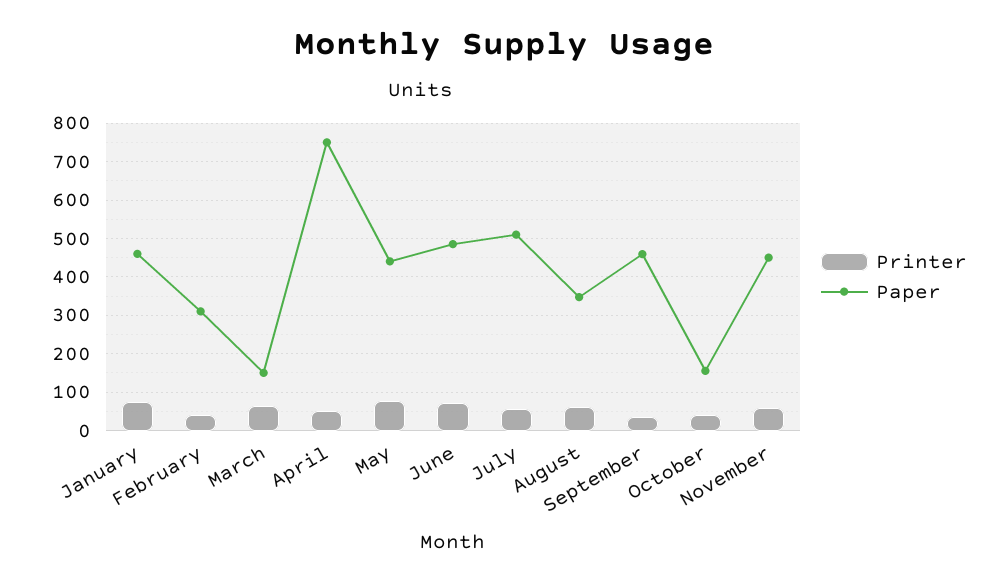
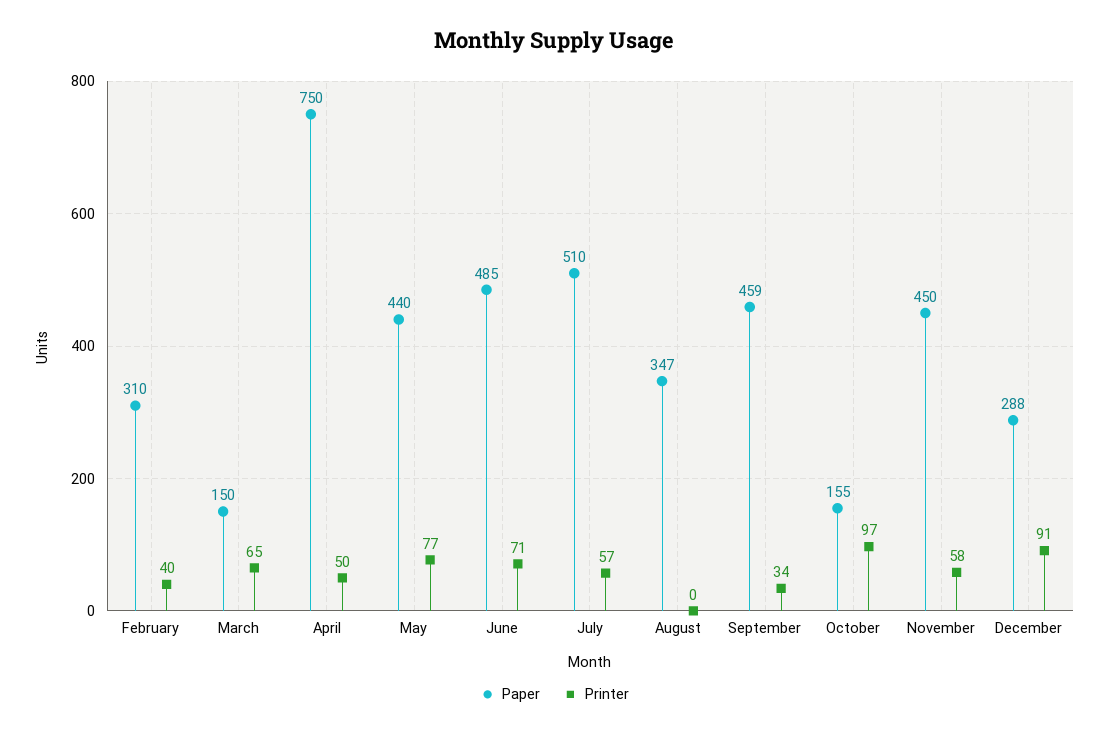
Printer, January: 80 -> none
Paper, January: 460 -> none
Printer, August: 60 -> 0
Printer, October: 40 -> 97
Paper, December: none -> 288
Printer, December: none -> 91

